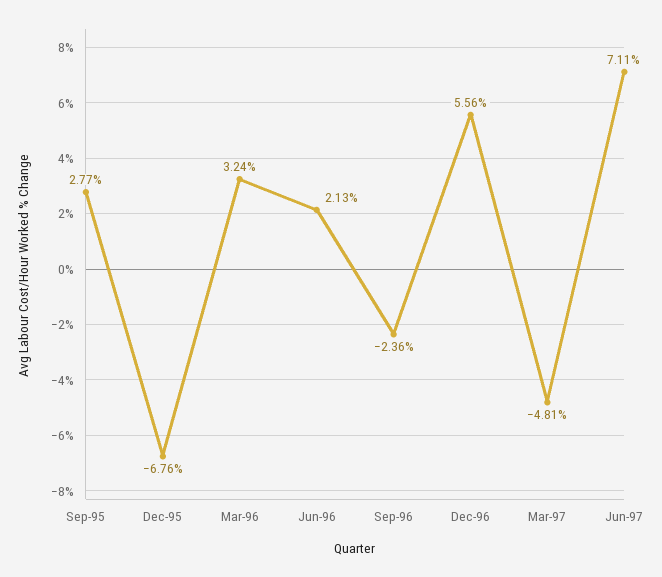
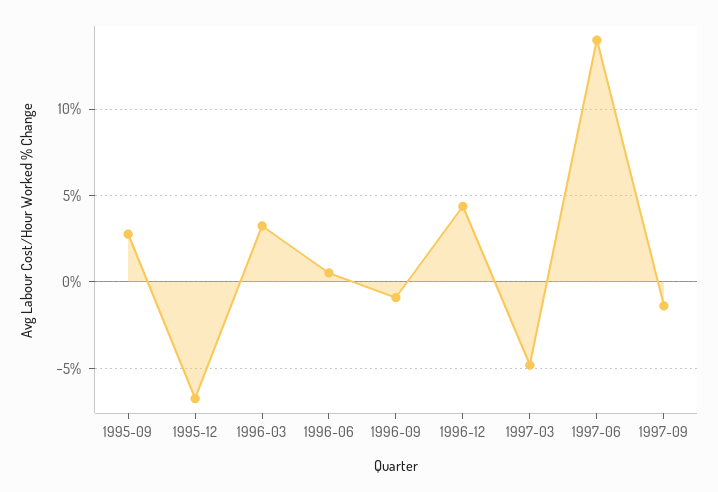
Jun-96: 2.13 -> 0.5
Sep-96: -2.36 -> -1
Dec-96: 5.56 -> 4.5
Jun-97: 7.11 -> 14
1997-09: none -> -1.5

